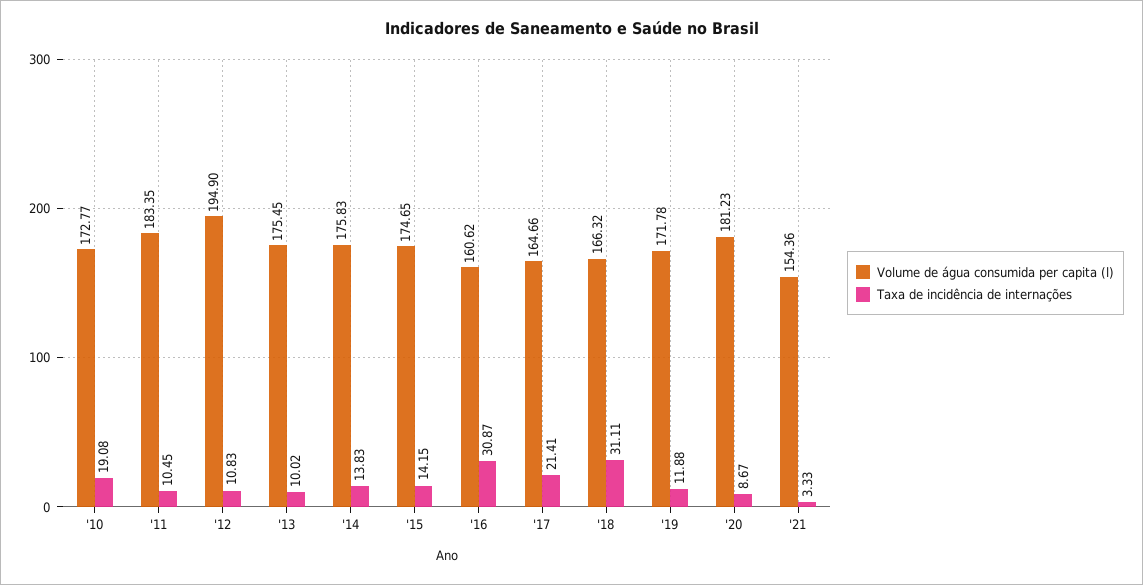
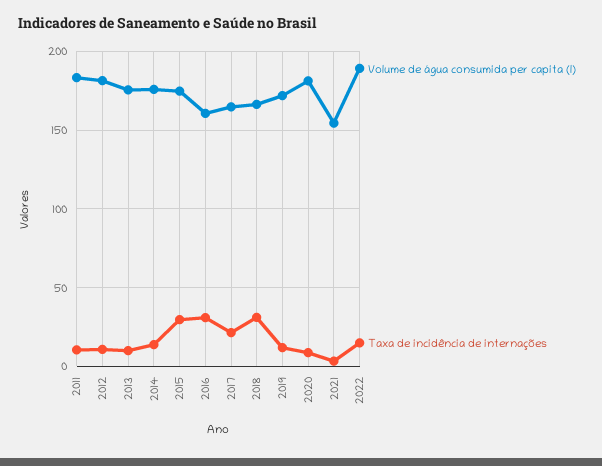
Volume de água consumida per capita (l), '10: 172.77 -> none
Taxa de incidência de internações, '10: 19.08 -> none
Volume de água consumida per capita (l), '12: 194.9 -> 180
Taxa de incidência de internações, '15: 14.15 -> 30
Volume de água consumida per capita (l), 2022: none -> 190
Taxa de incidência de internações, 2022: none -> 15

